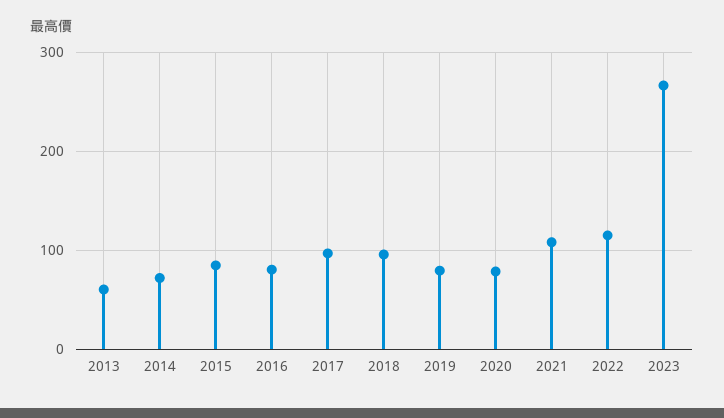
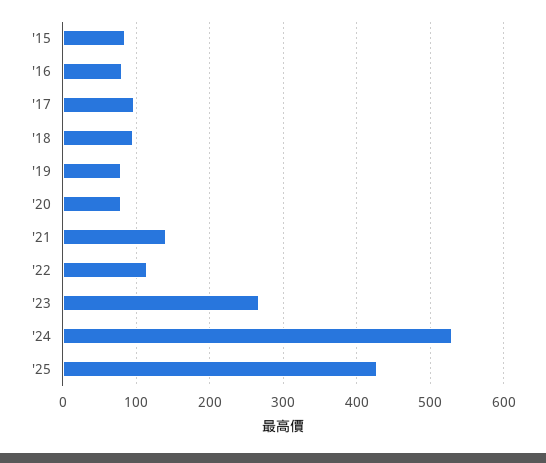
2013: 60 -> none
2014: 70 -> none
2021: 110 -> 140
'24: none -> 530
'25: none -> 430

